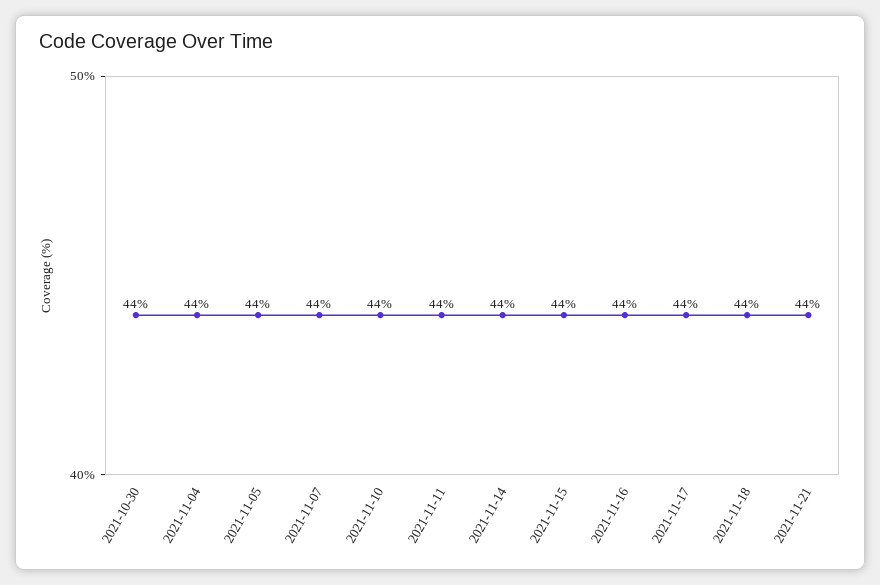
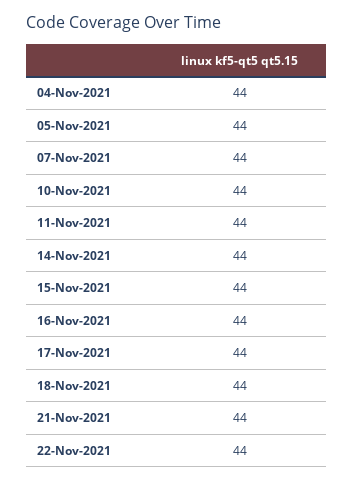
2021-10-30: 44 -> none
22-Nov-2021: none -> 44

